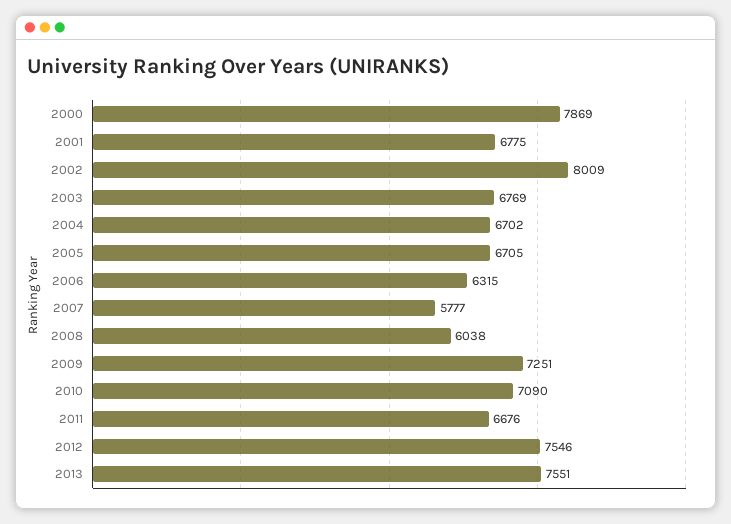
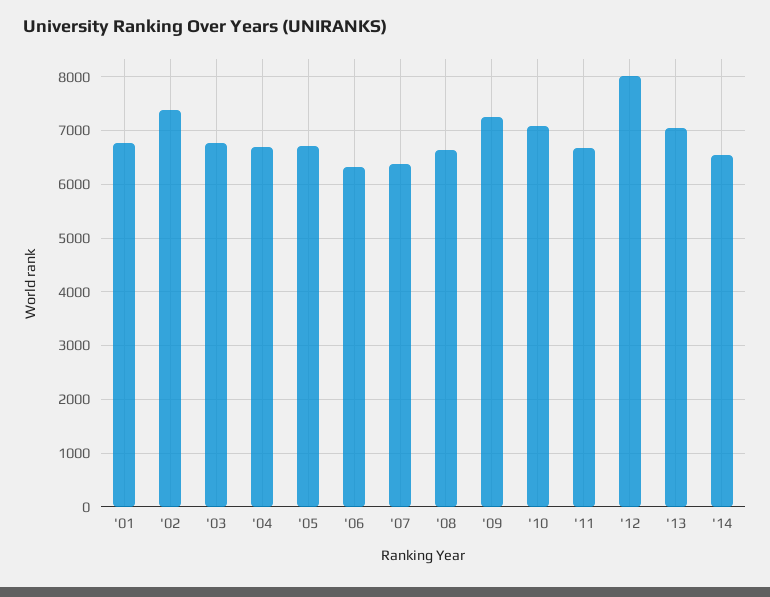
2000: 7869 -> none
2002: 8009 -> 7400
2007: 5777 -> 6400
2008: 6038 -> 6600
2012: 7546 -> 8000
2013: 7551 -> 7000
'14: none -> 6600

